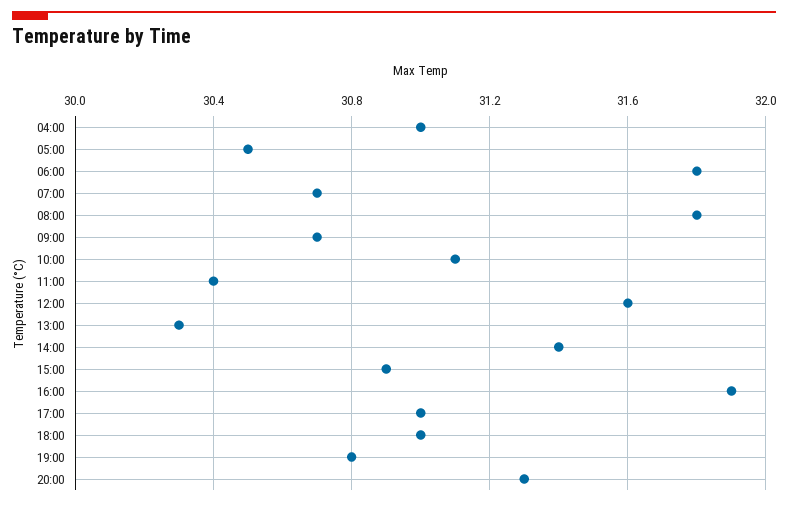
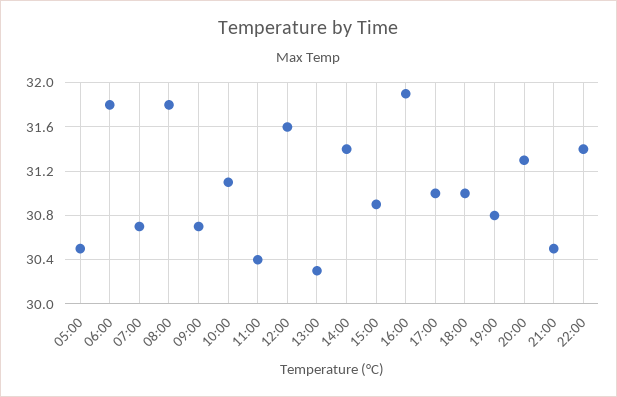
04:00: 31 -> none
21:00: none -> 30.5
22:00: none -> 31.4

